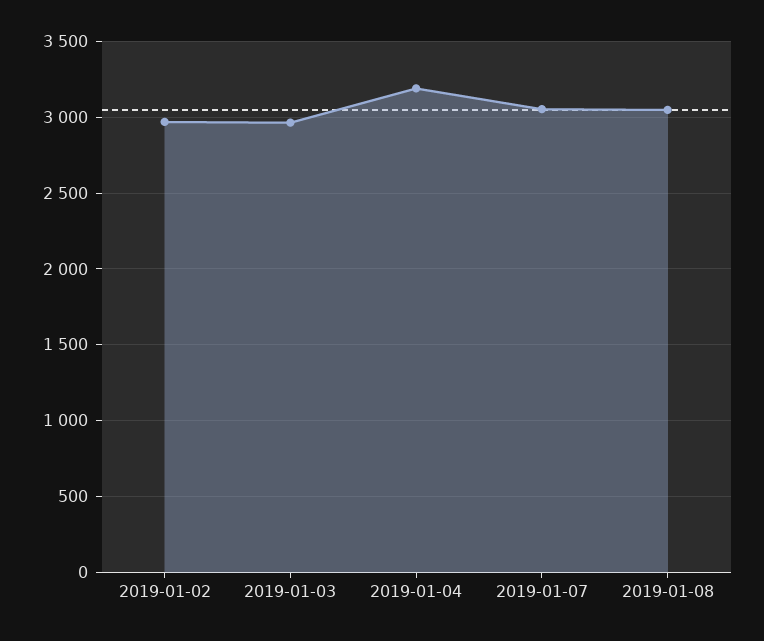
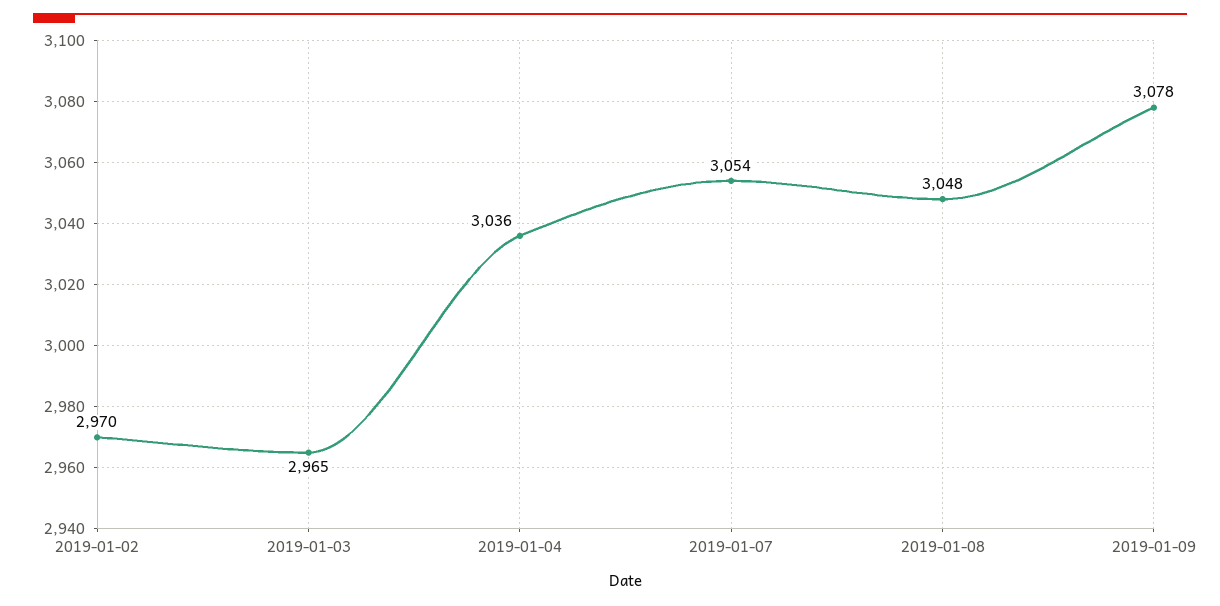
2019-01-04: 3200 -> 3036
2019-01-09: none -> 3078

